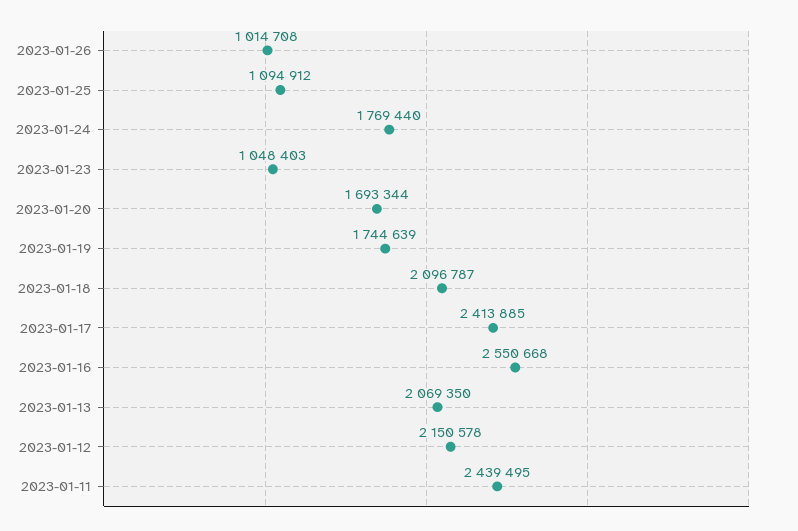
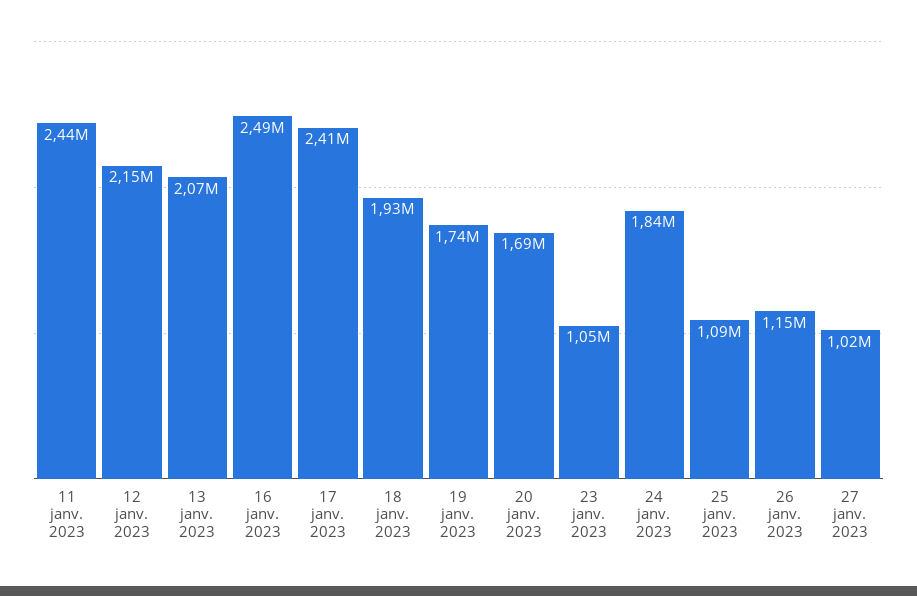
2023-01-26: 1014708 -> 1150000
2023-01-24: 1769440 -> 1840000
2023-01-18: 2096787 -> 1930000
2023-01-16: 2550668 -> 2490000
27 janv. 2023: none -> 1020000

